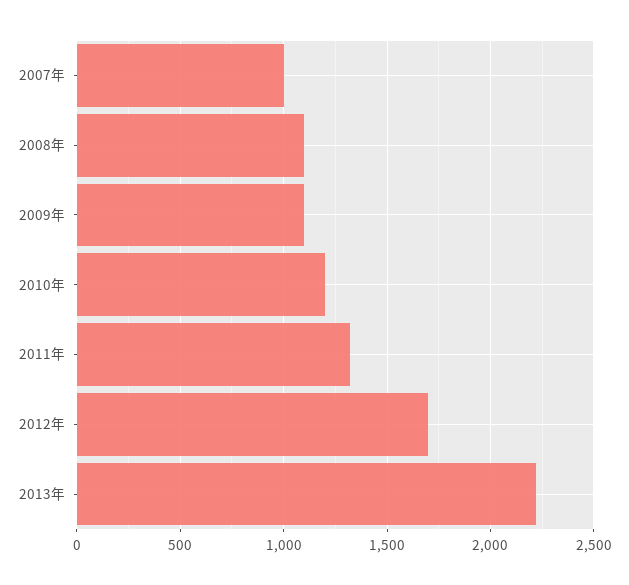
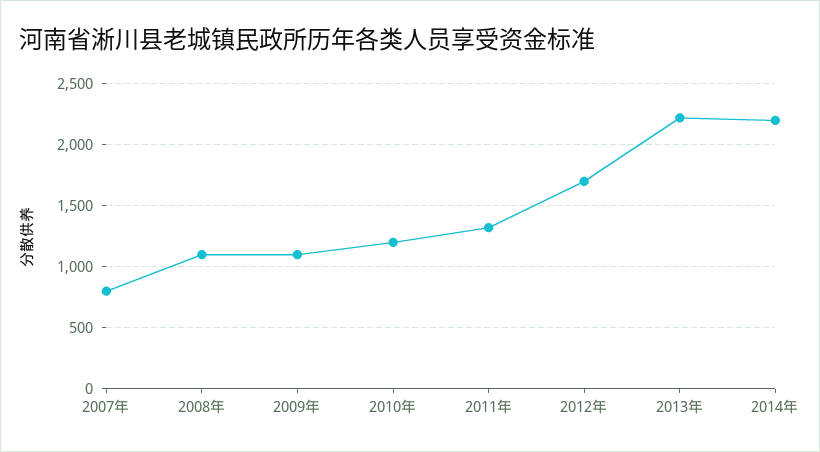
2007年: 1000 -> 800
2014年: none -> 2200

